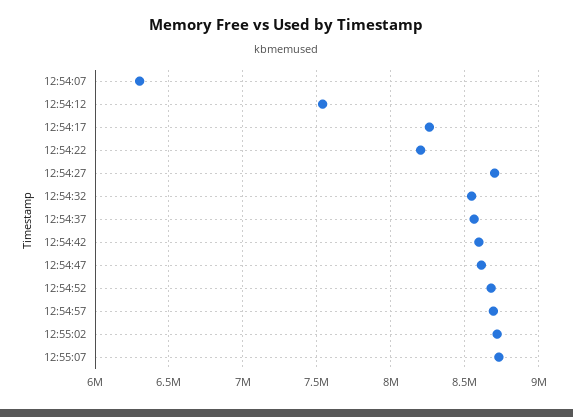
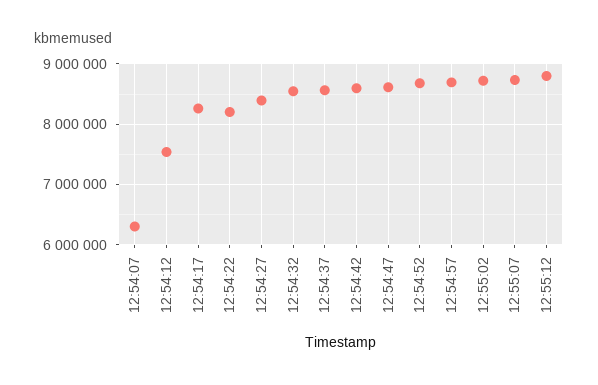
12:54:27: 8700000 -> 8400000
12:55:12: none -> 8800000

